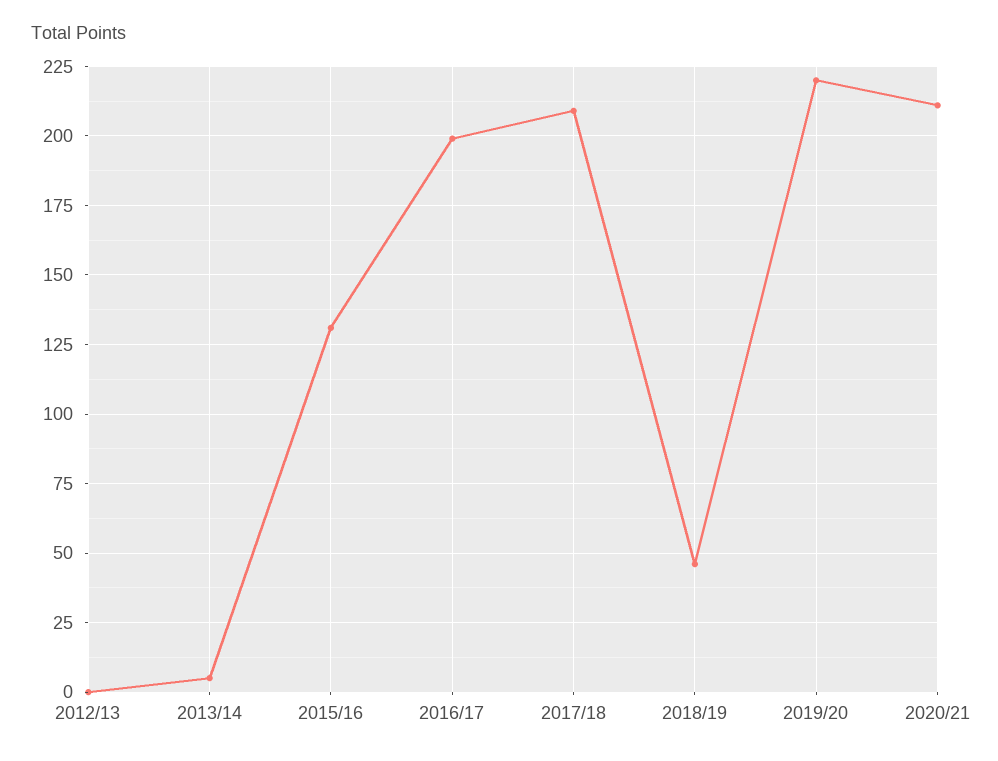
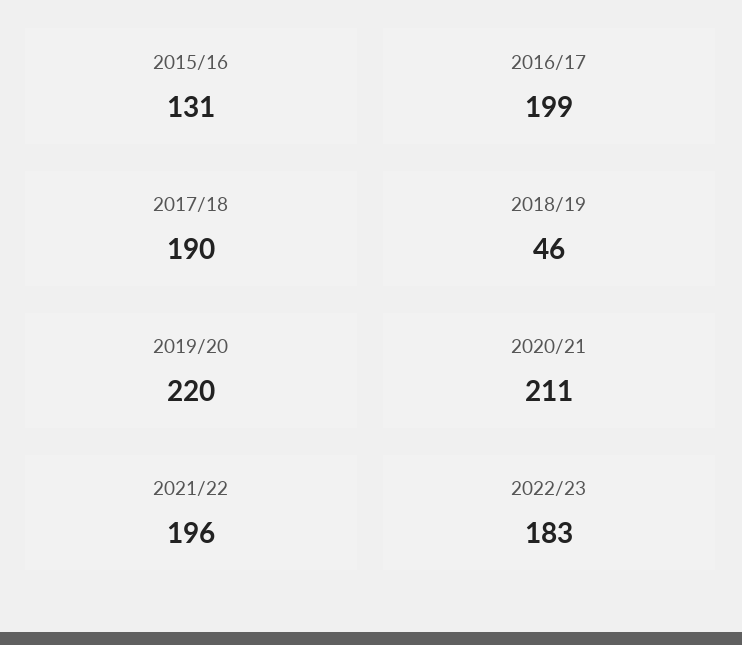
2012/13: 0 -> none
2013/14: 5 -> none
2017/18: 210 -> 190
2021/22: none -> 196
2022/23: none -> 183

